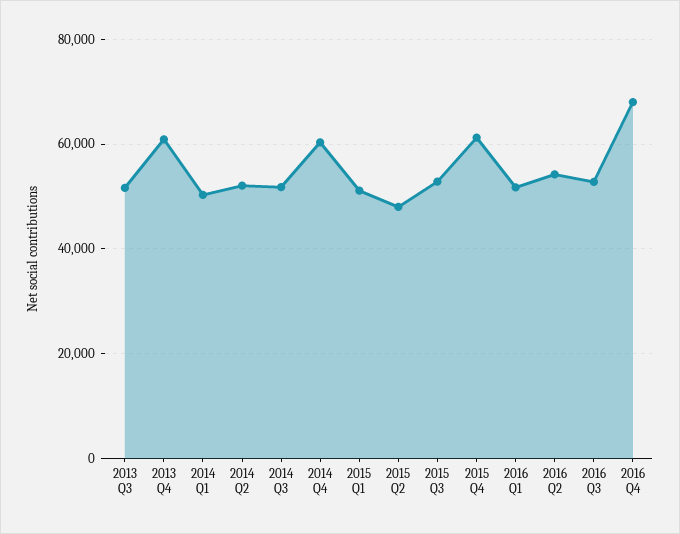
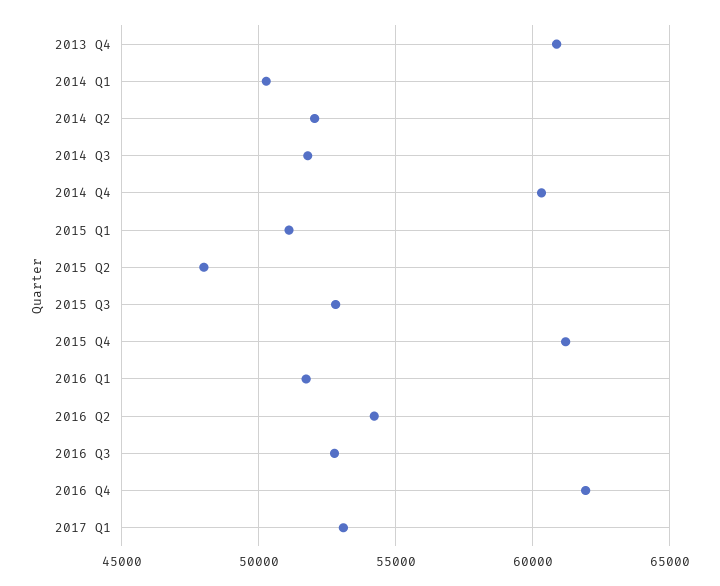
2013 Q3: 52000 -> none
2016 Q4: 68000 -> 62000
2017 Q1: none -> 53000

